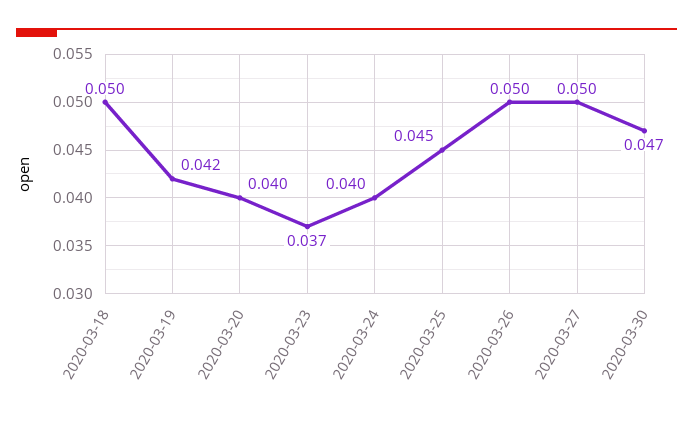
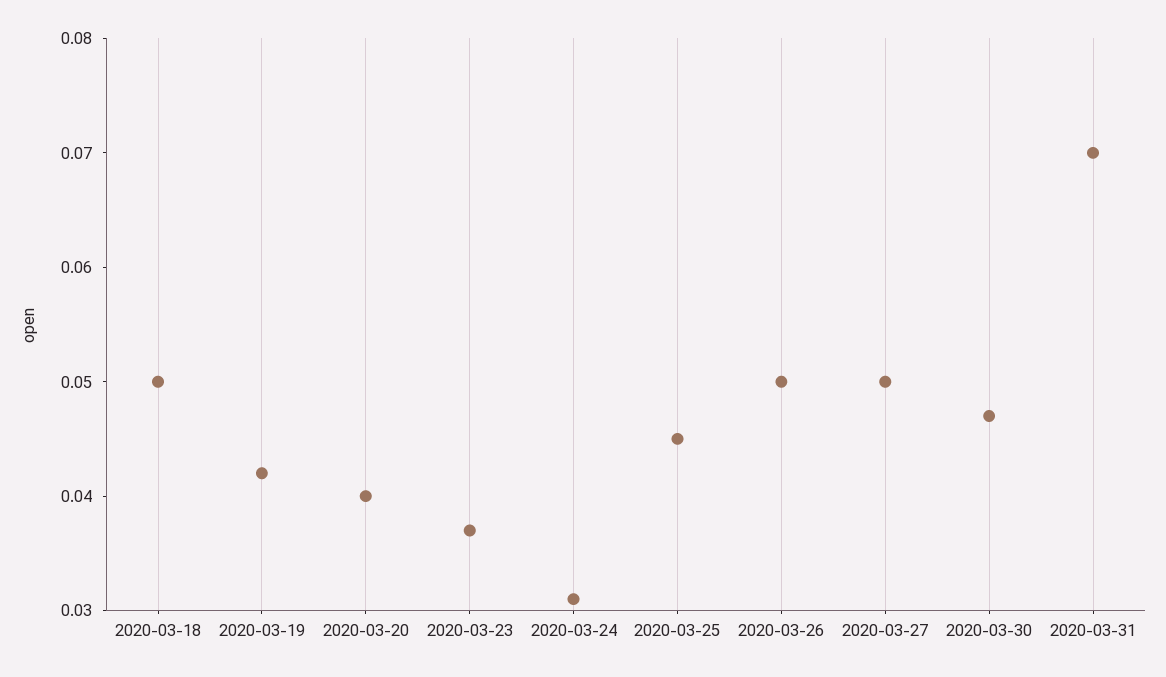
2020-03-24: 0.04 -> 0.031
2020-03-31: none -> 0.07

